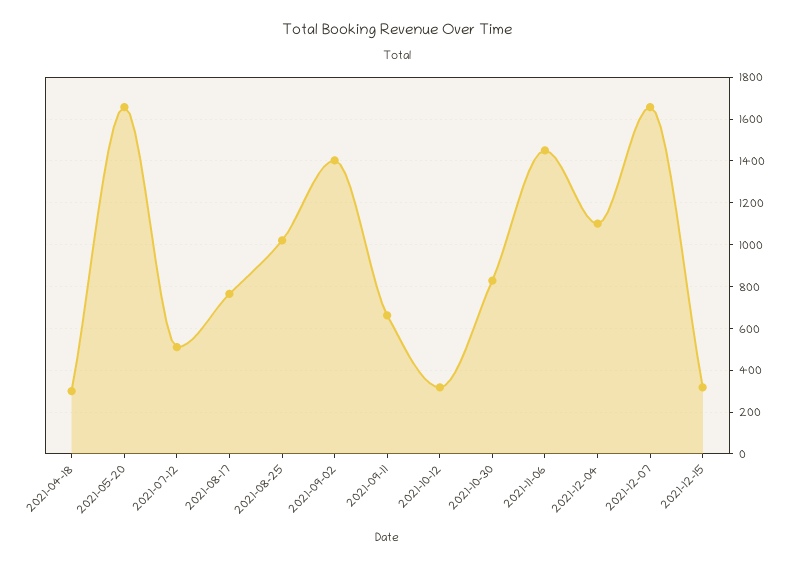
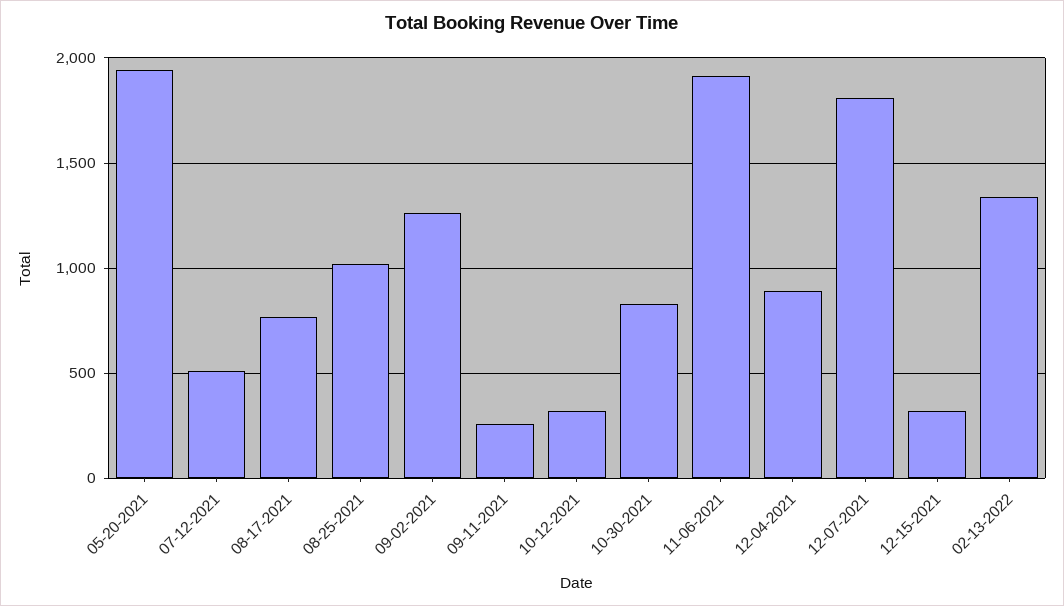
2021-04-18: 300 -> none
2021-05-20: 1650 -> 1950
2021-09-02: 1400 -> 1250
2021-09-11: 650 -> 250
2021-11-06: 1450 -> 1900
2021-12-04: 1100 -> 900
2021-12-07: 1650 -> 1800
02-13-2022: none -> 1350

